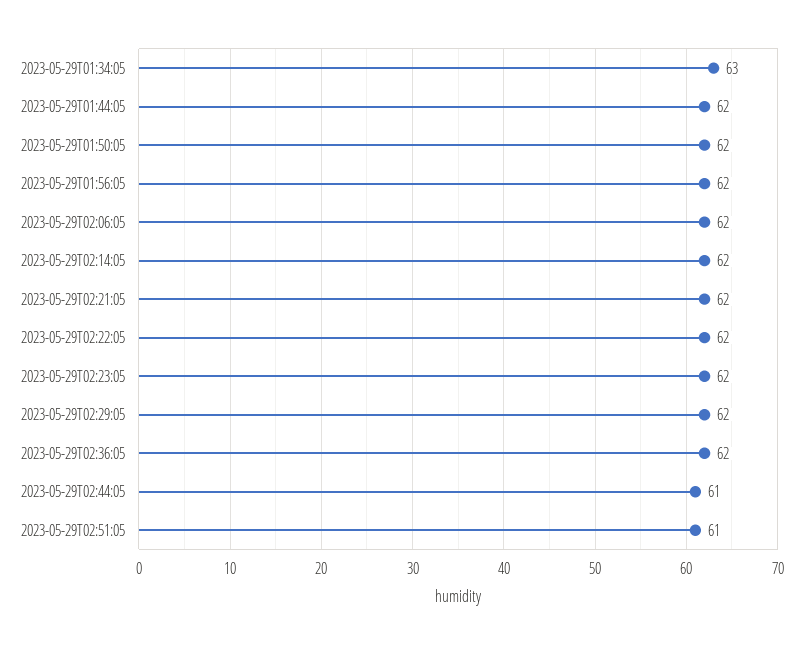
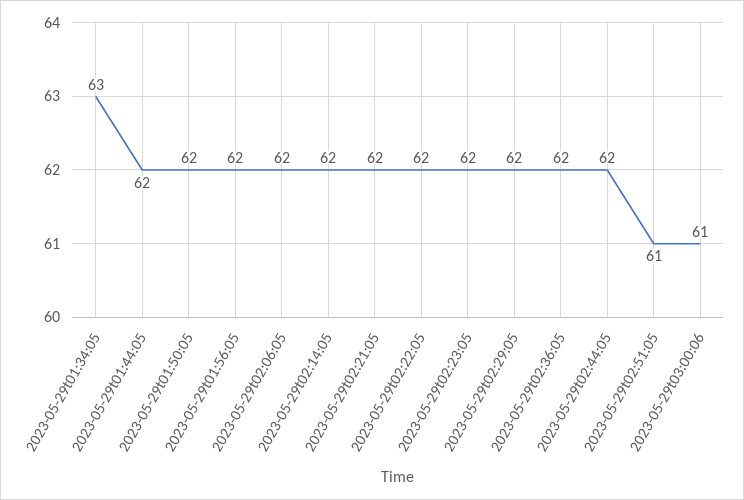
2023-05-29T02:44:05: 61 -> 62
2023-05-29t03:00:06: none -> 61

